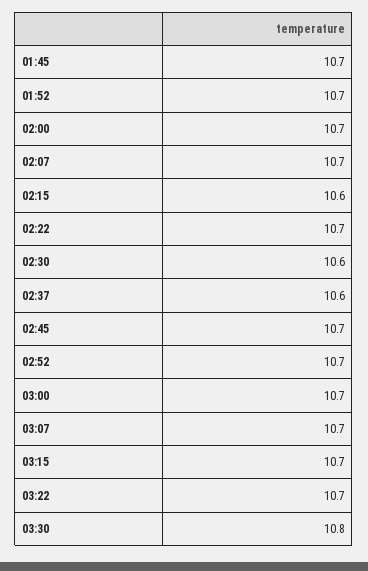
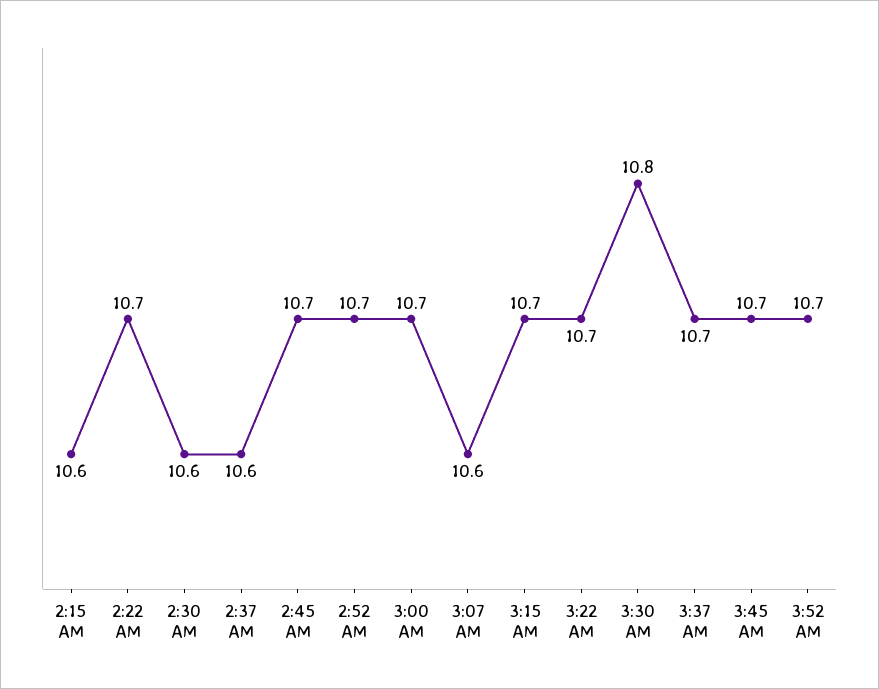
01:45: 10.7 -> none
01:52: 10.7 -> none
02:00: 10.7 -> none
02:07: 10.7 -> none
03:07: 10.7 -> 10.6
3:37 AM: none -> 10.7
3:45 AM: none -> 10.7
3:52 AM: none -> 10.7

